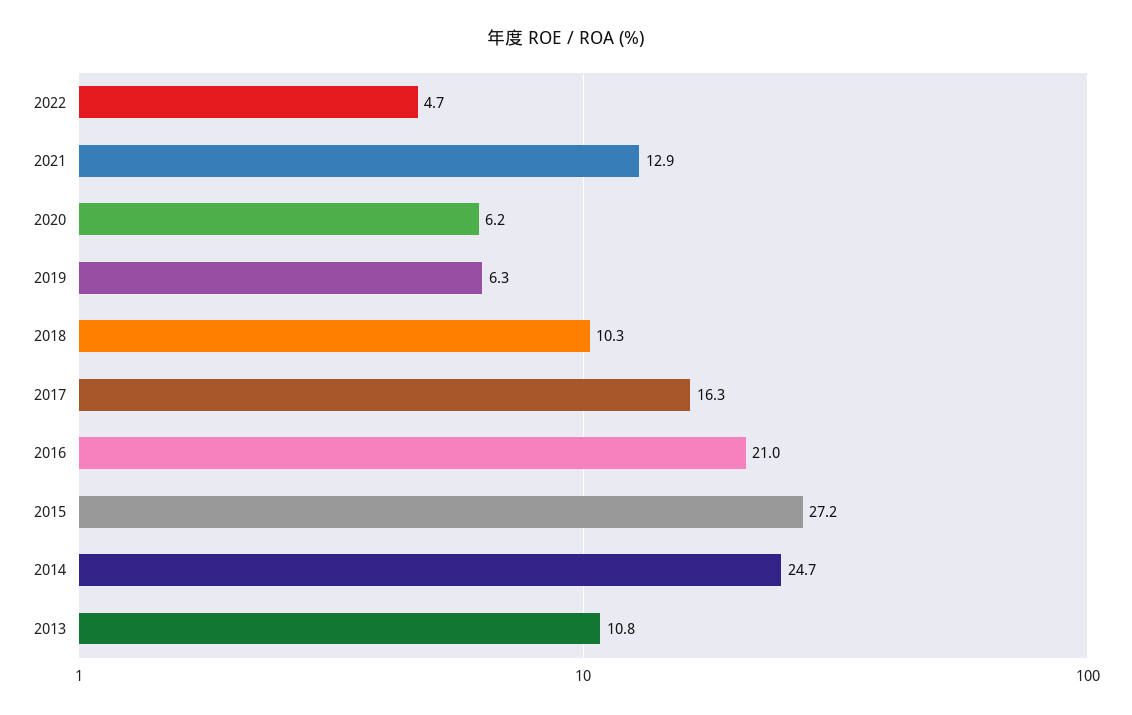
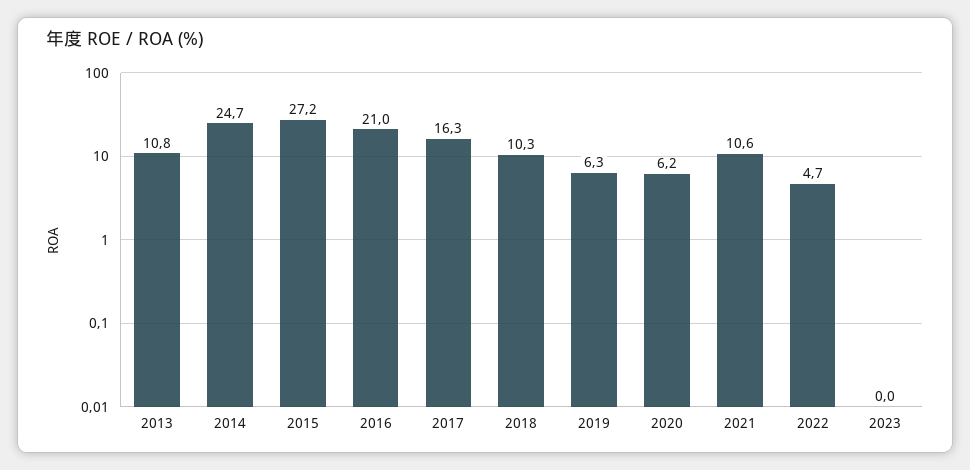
2021: 12.9 -> 10.6
2023: none -> 0

